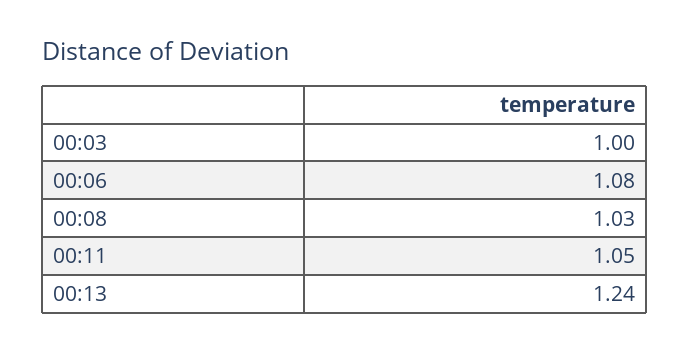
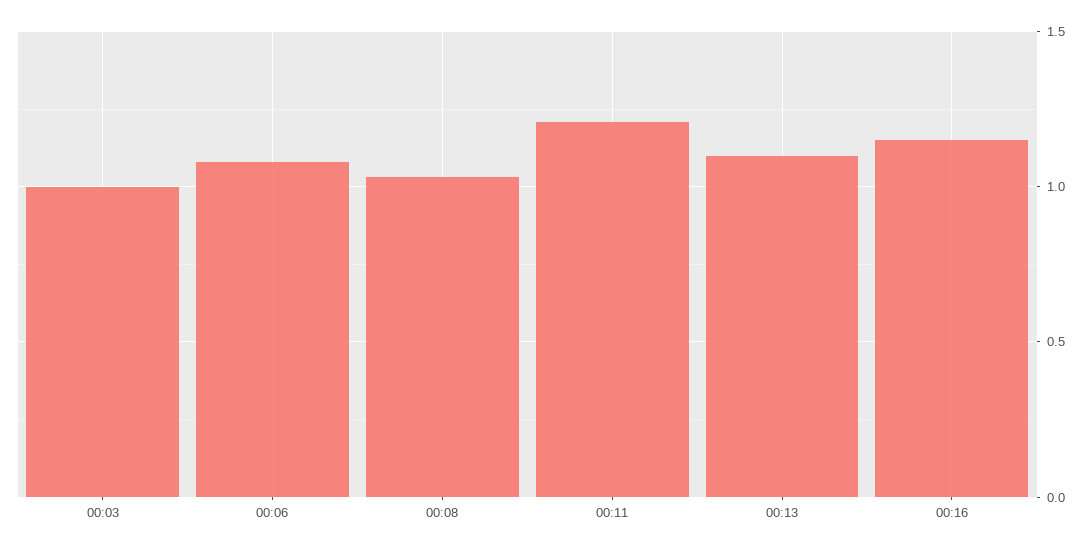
00:11: 1.05 -> 1.2
00:13: 1.24 -> 1.1
00:16: none -> 1.15

